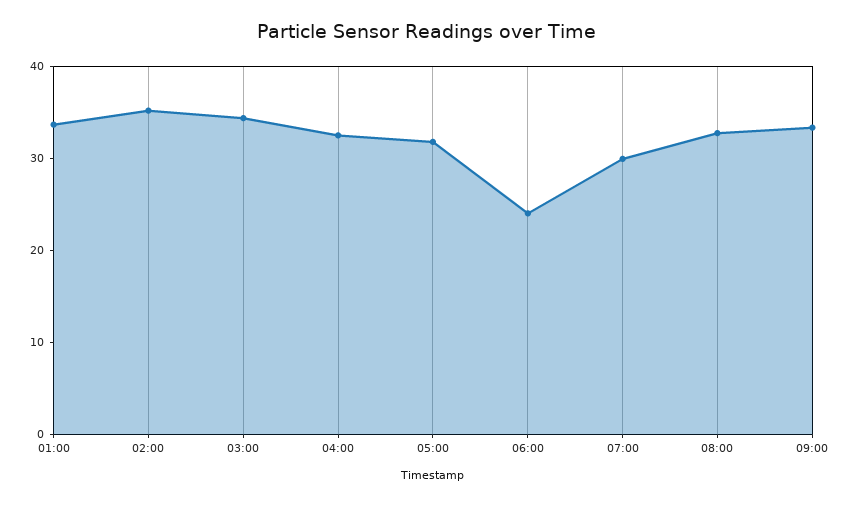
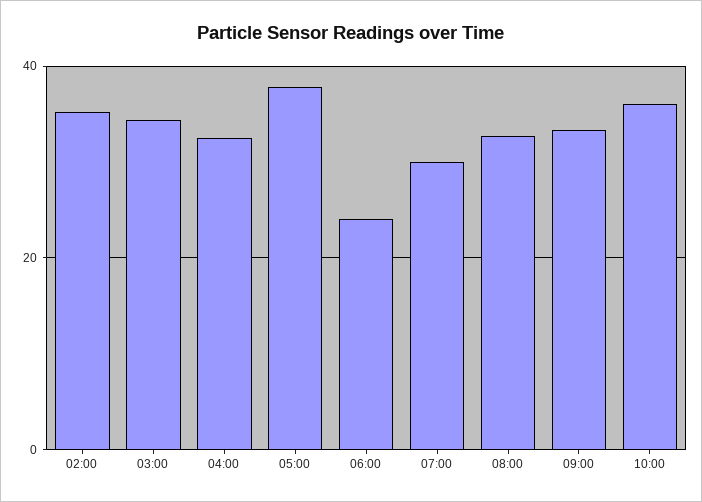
01:00: 34 -> none
05:00: 32 -> 38
10:00: none -> 36

